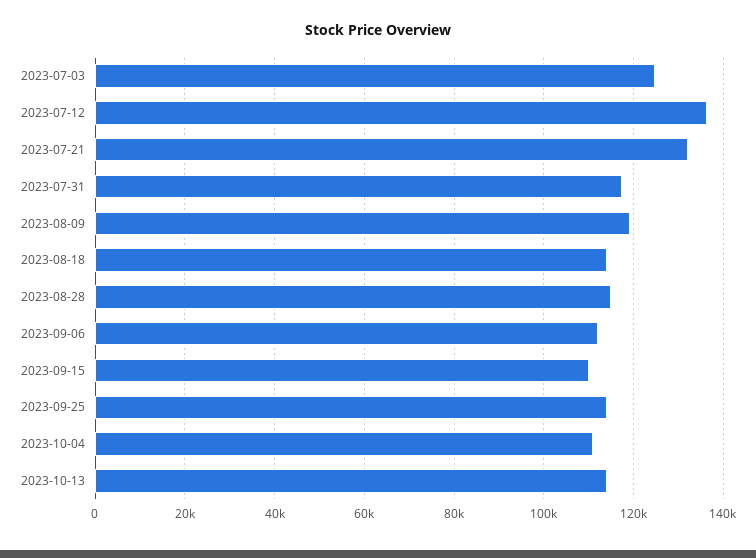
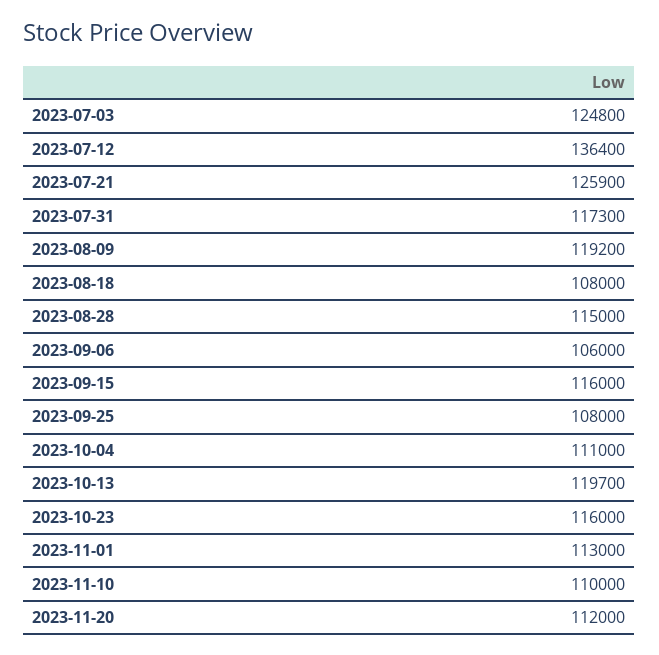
2023-07-21: 132000 -> 125900
2023-08-18: 114000 -> 108000
2023-09-06: 112000 -> 106000
2023-09-15: 110000 -> 116000
2023-09-25: 114000 -> 108000
2023-10-13: 114000 -> 119700
2023-10-23: none -> 116000
2023-11-01: none -> 113000
2023-11-10: none -> 110000
2023-11-20: none -> 112000

